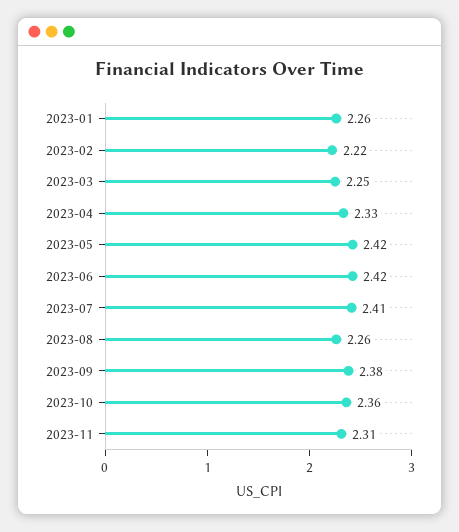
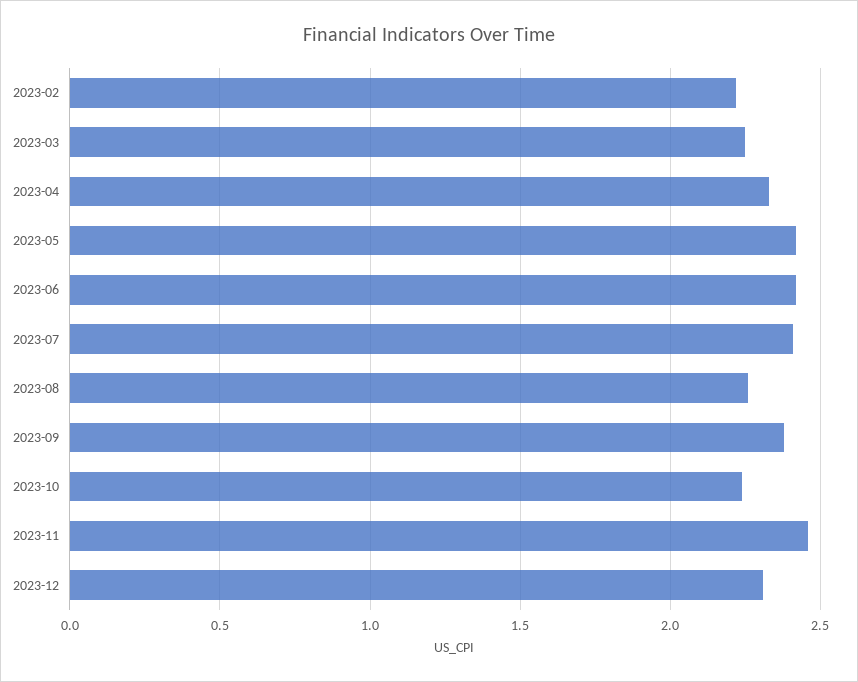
2023-01: 2.26 -> none
2023-10: 2.36 -> 2.25
2023-11: 2.31 -> 2.45
2023-12: none -> 2.3

